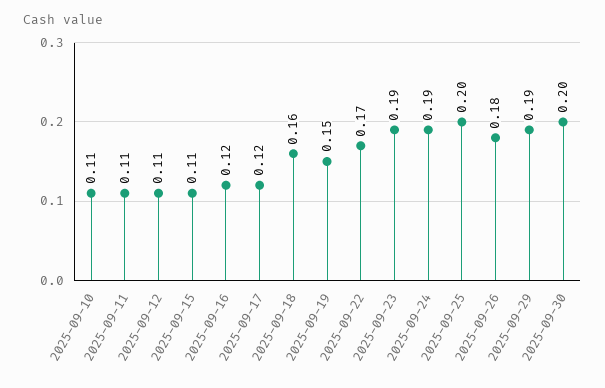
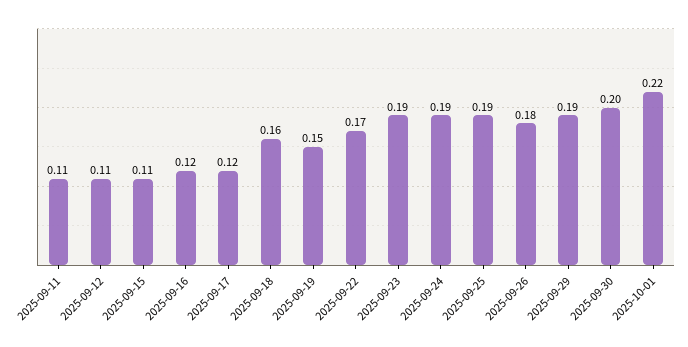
2025-09-10: 0.11 -> none
2025-09-25: 0.2 -> 0.19
2025-10-01: none -> 0.22

